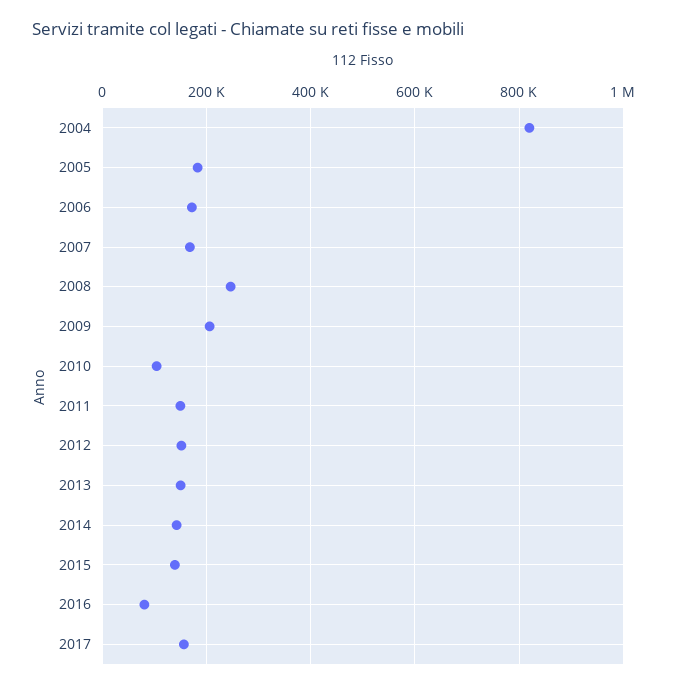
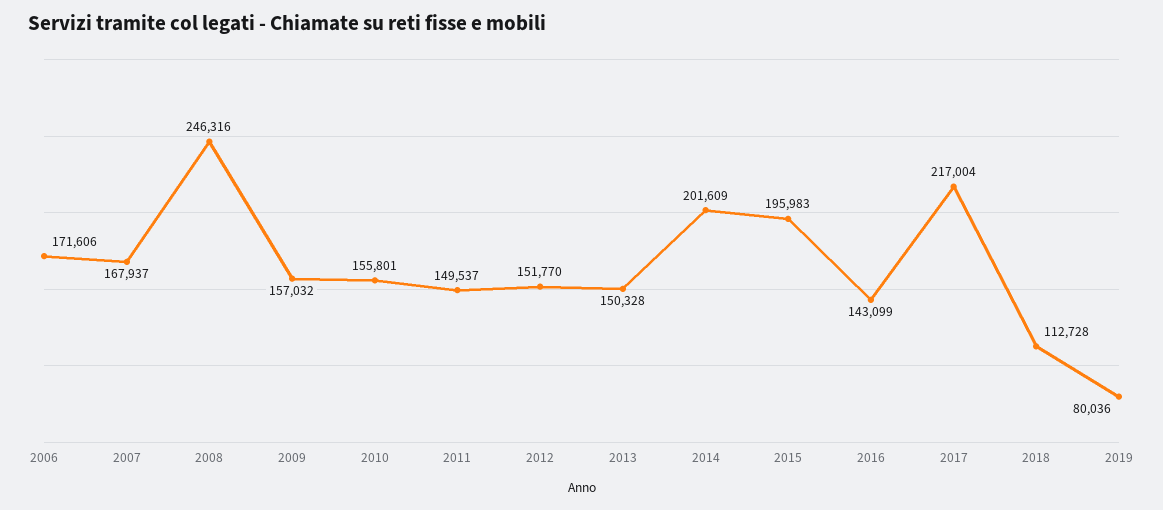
2004: 820000 -> none
2005: 180000 -> none
2009: 200000 -> 157032
2010: 100000 -> 155801
2014: 140000 -> 201609
2015: 140000 -> 195983
2016: 80000 -> 143099
2017: 160000 -> 217004
2018: none -> 112728
2019: none -> 80036

